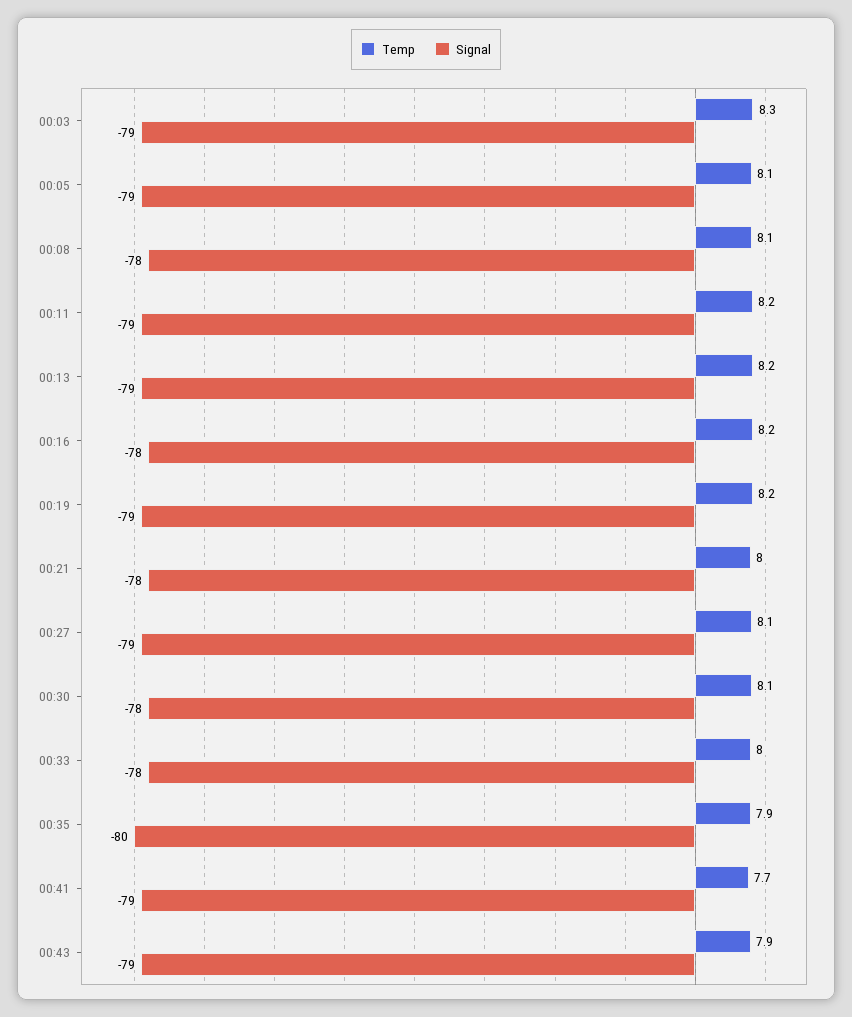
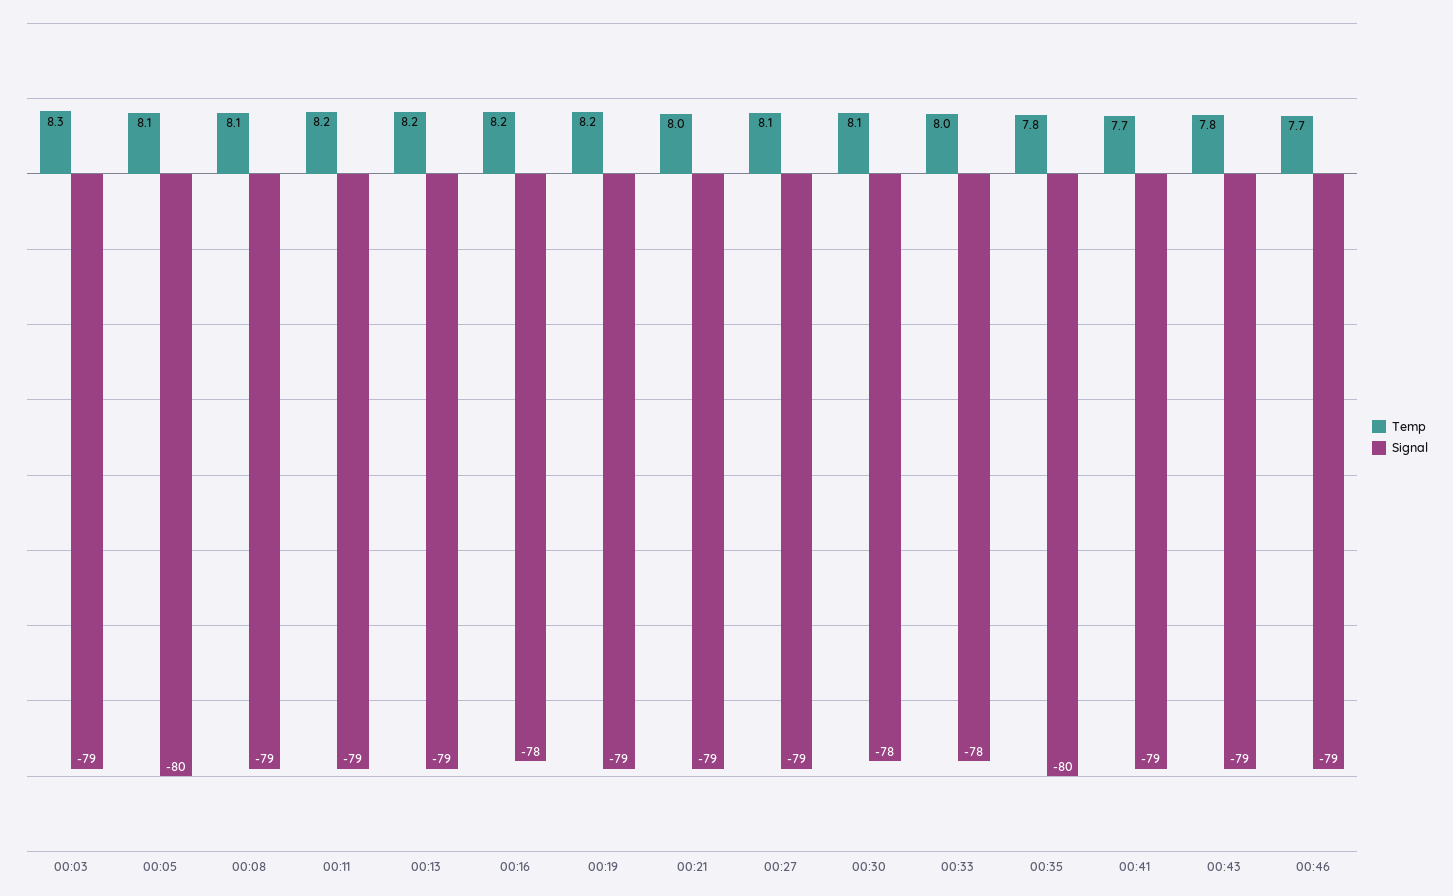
Signal, 00:05: -79 -> -80
Signal, 00:08: -78 -> -79
Signal, 00:21: -78 -> -79
Temp, 00:35: 7.9 -> 7.8
Temp, 00:43: 7.9 -> 7.8
Temp, 00:46: none -> 7.7
Signal, 00:46: none -> -79

